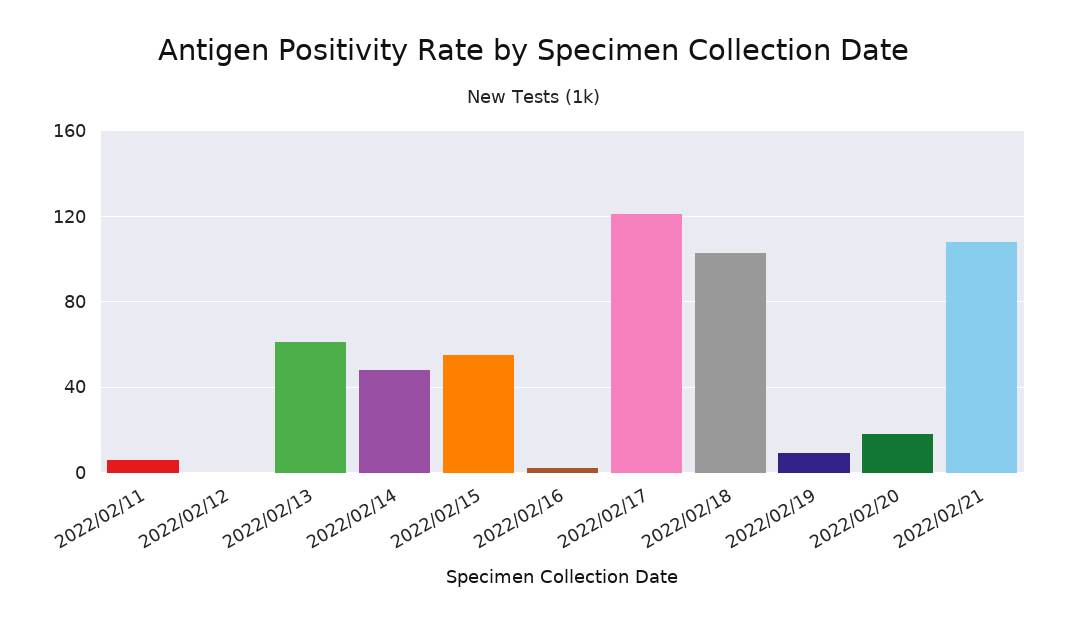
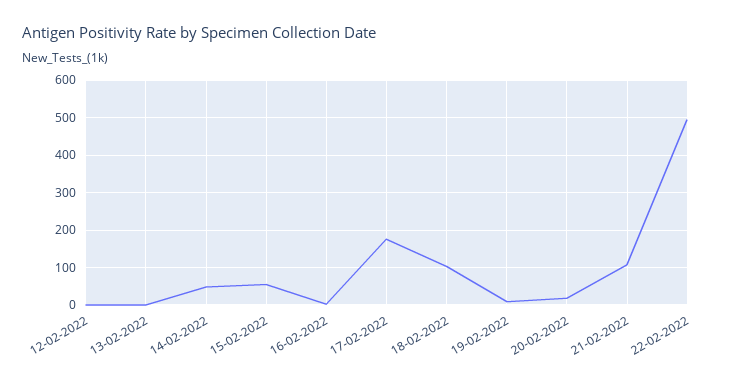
2022/02/11: 5 -> none
2022/02/13: 60 -> 0
2022/02/17: 120 -> 180
22-02-2022: none -> 500

